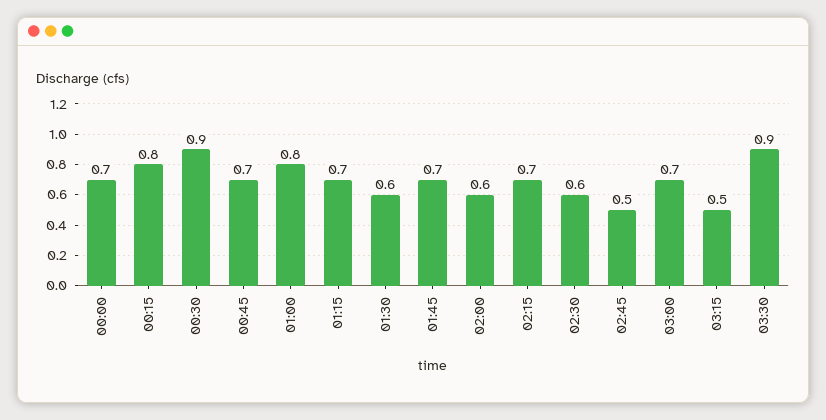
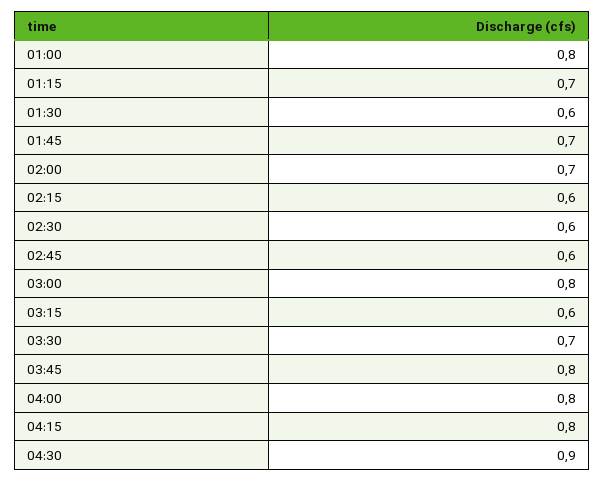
00:00: 0.7 -> none
00:15: 0.8 -> none
00:30: 0.9 -> none
00:45: 0.7 -> none
02:00: 0.6 -> 0.7
02:15: 0.7 -> 0.6
02:45: 0.5 -> 0.6
03:00: 0.7 -> 0.8
03:15: 0.5 -> 0.6
03:30: 0.9 -> 0.7
03:45: none -> 0.8
04:00: none -> 0.8
04:15: none -> 0.8
04:30: none -> 0.9

